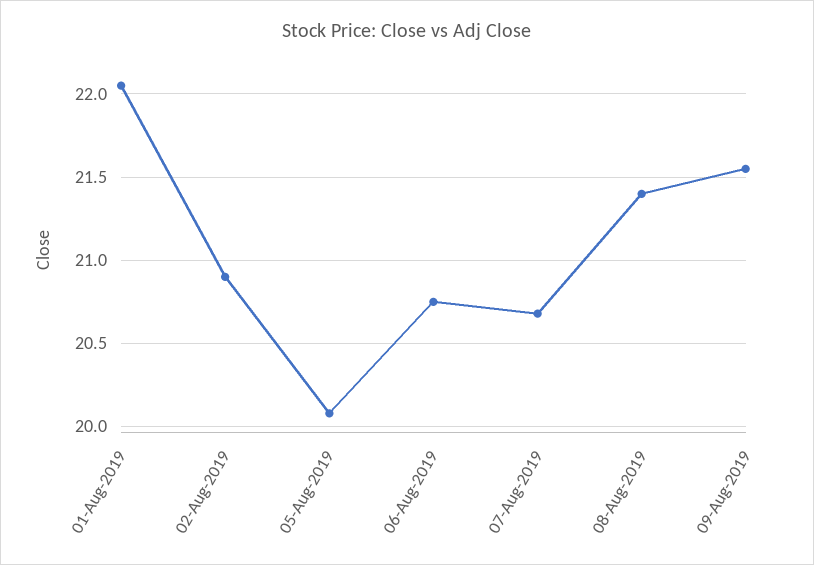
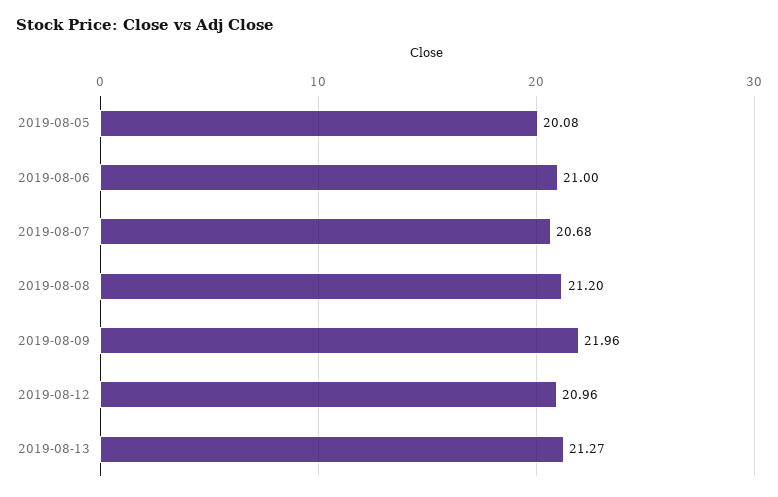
01-Aug-2019: 22.05 -> none
02-Aug-2019: 20.9 -> none
06-Aug-2019: 20.75 -> 21
08-Aug-2019: 21.4 -> 21.2
09-Aug-2019: 21.55 -> 21.96
2019-08-12: none -> 20.96
2019-08-13: none -> 21.27

